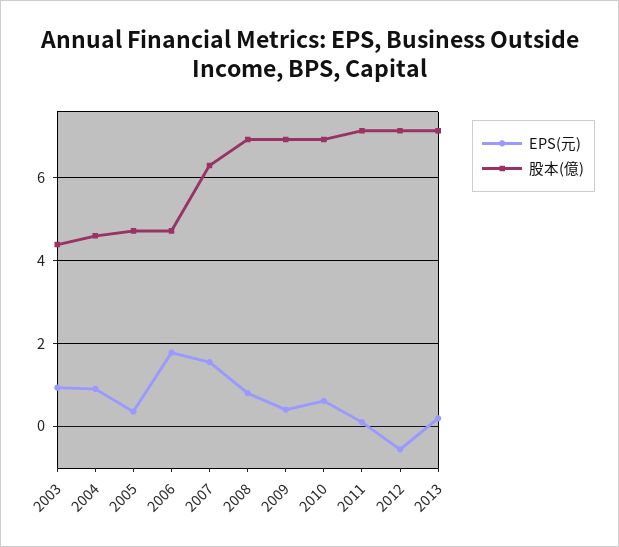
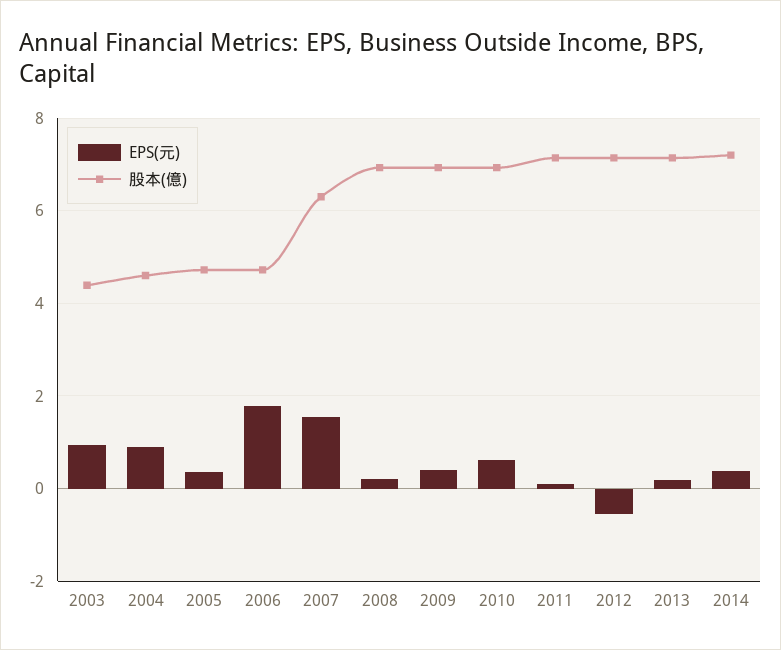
EPS(元), 2008: 0.8 -> 0.2
EPS(元), 2014: none -> 0.4
股本(億), 2014: none -> 7.2

